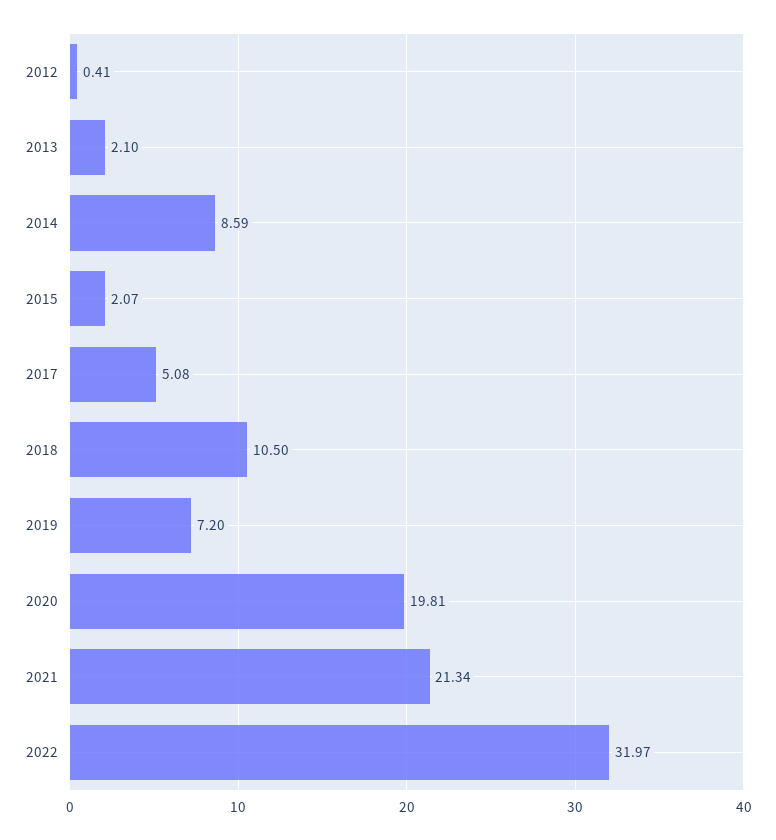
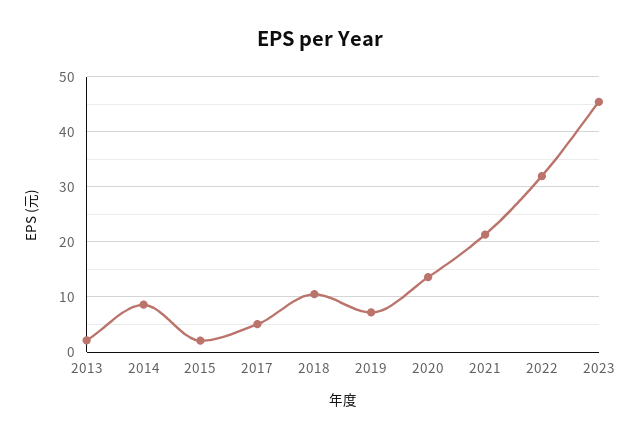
2012: 0.41 -> none
2020: 19.81 -> 14
2023: none -> 46

